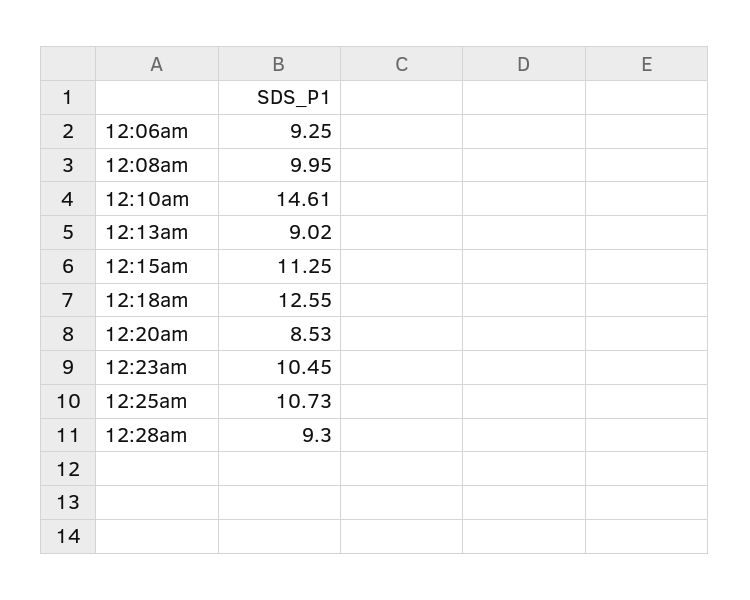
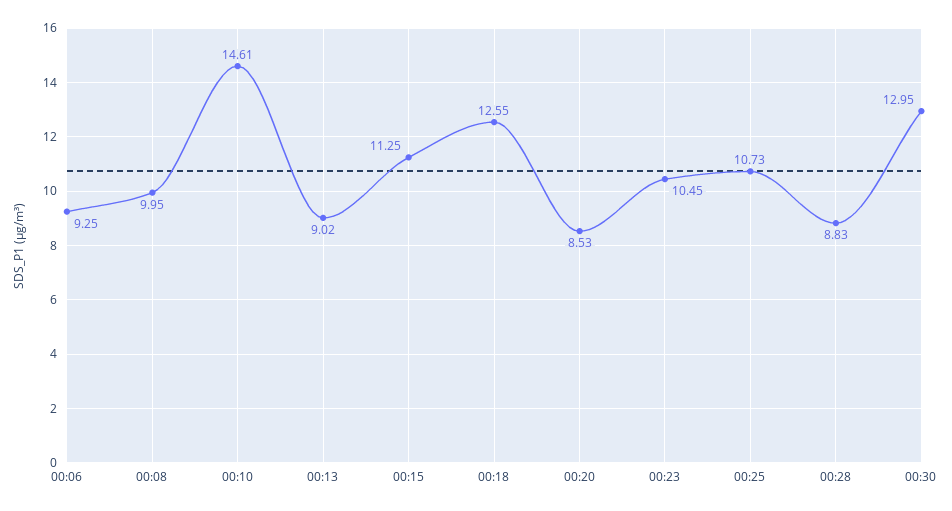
12:28am: 9.3 -> 8.83
00:30: none -> 12.95

